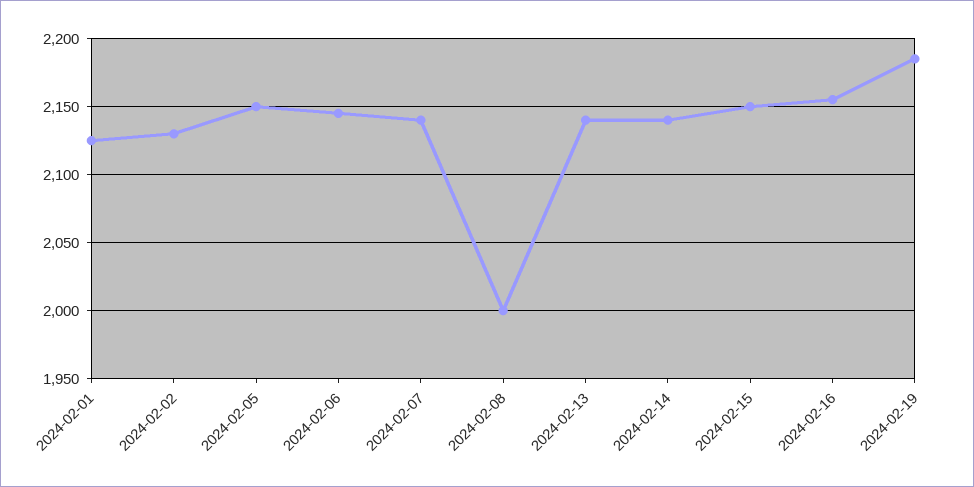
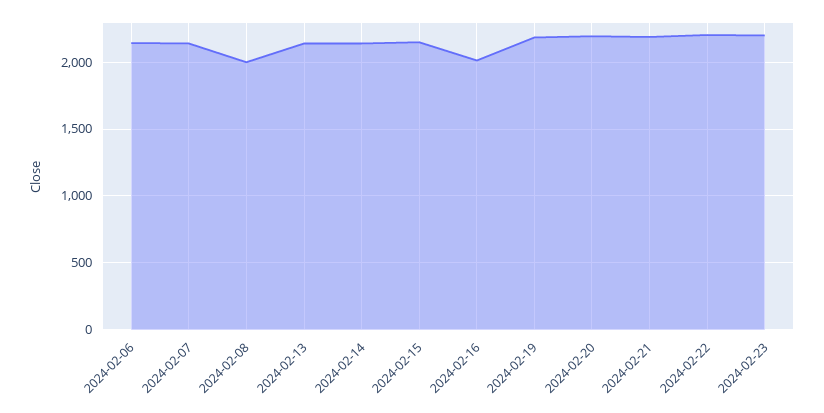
2024-02-01: 2125 -> none
2024-02-02: 2130 -> none
2024-02-05: 2150 -> none
2024-02-16: 2155 -> 2000
2024-02-20: none -> 2200
2024-02-21: none -> 2200
2024-02-22: none -> 2200
2024-02-23: none -> 2200

